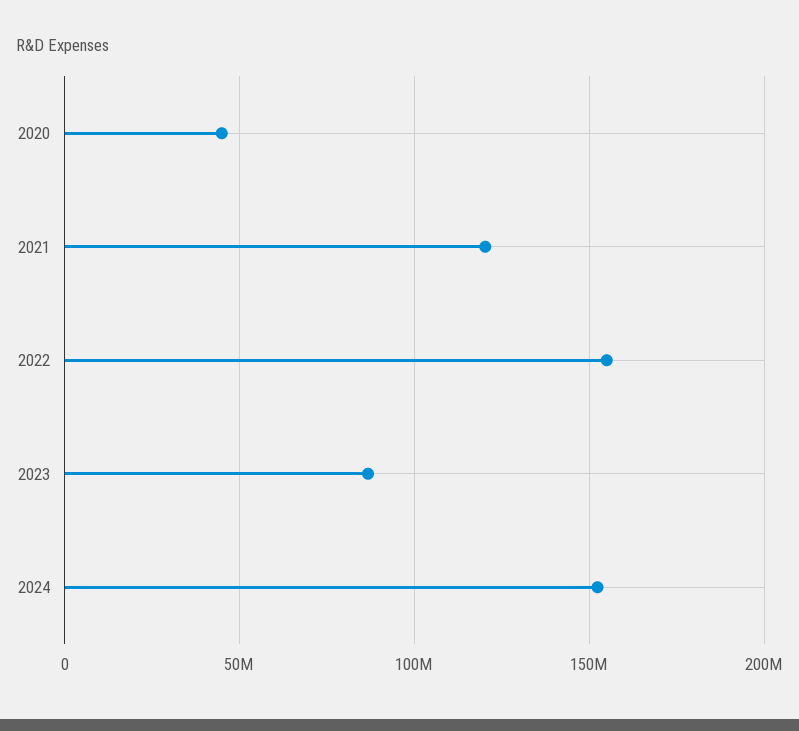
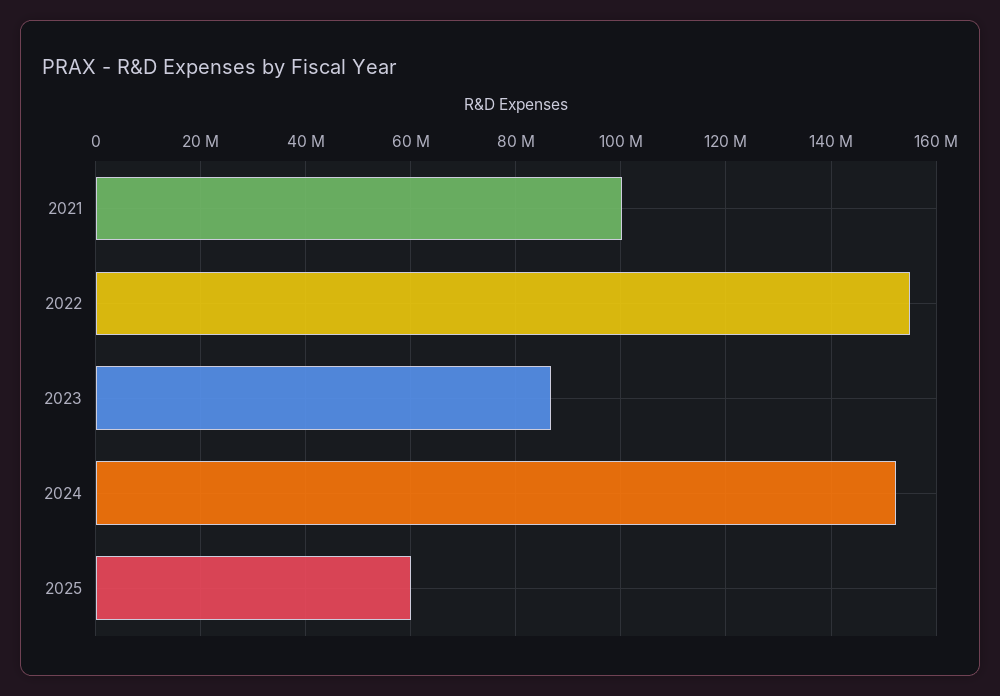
2020: 45000000 -> none
2021: 120000000 -> 100000000
2025: none -> 60000000

